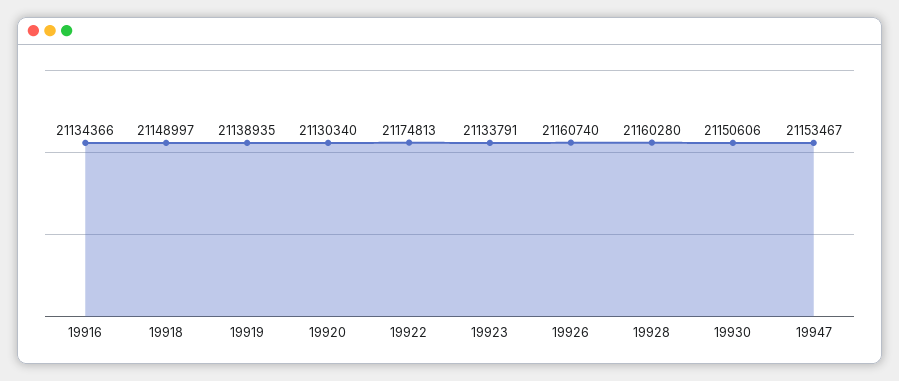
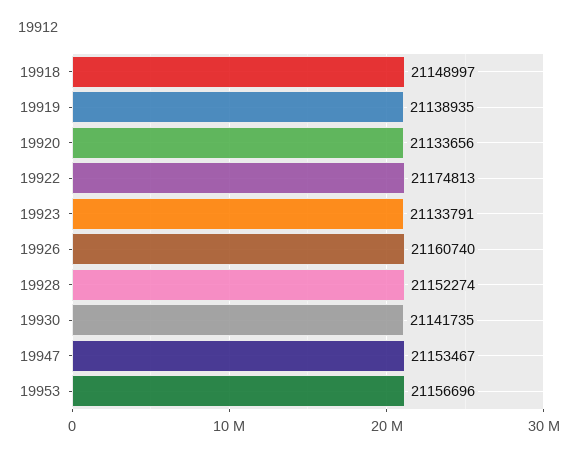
19916: 21134366 -> none
19920: 21130340 -> 21133656
19928: 21160280 -> 21152274
19930: 21150606 -> 21141735
19953: none -> 21156696

